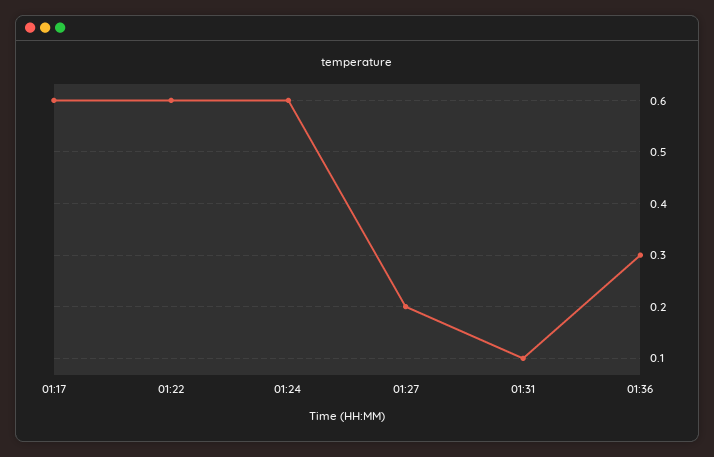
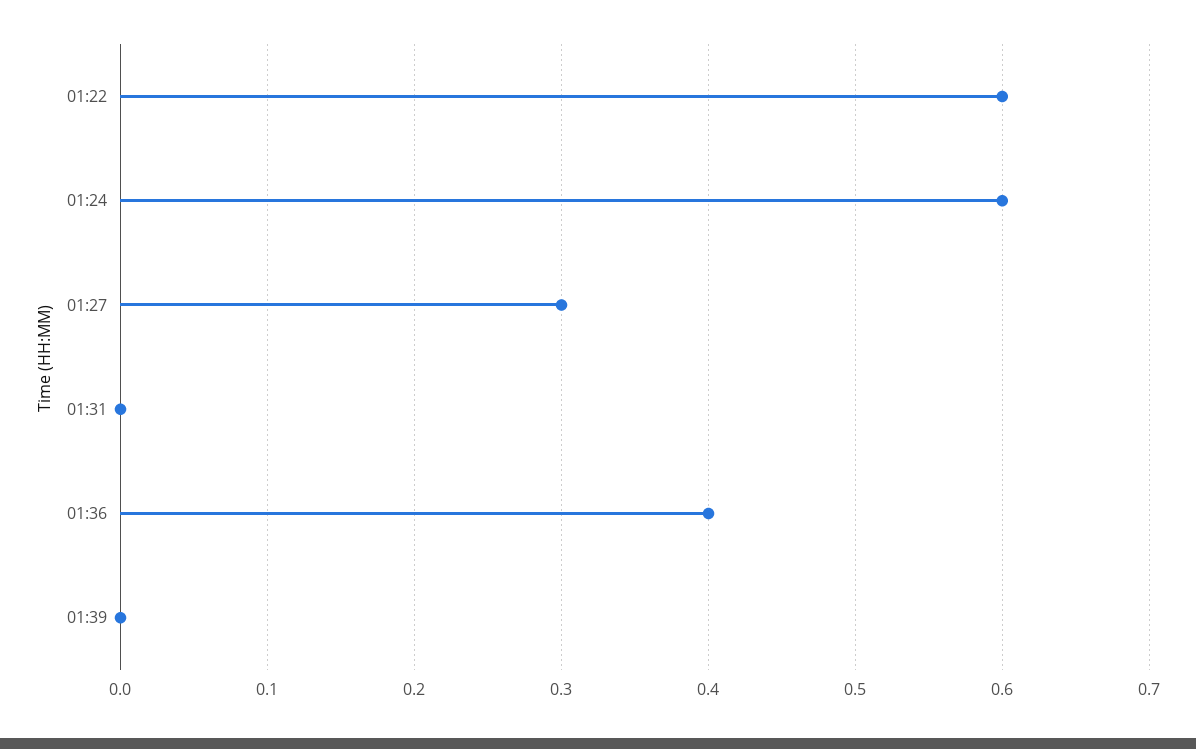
01:17: 0.6 -> none
01:27: 0.2 -> 0.3
01:31: 0.1 -> 0
01:36: 0.3 -> 0.4
01:39: none -> 0

